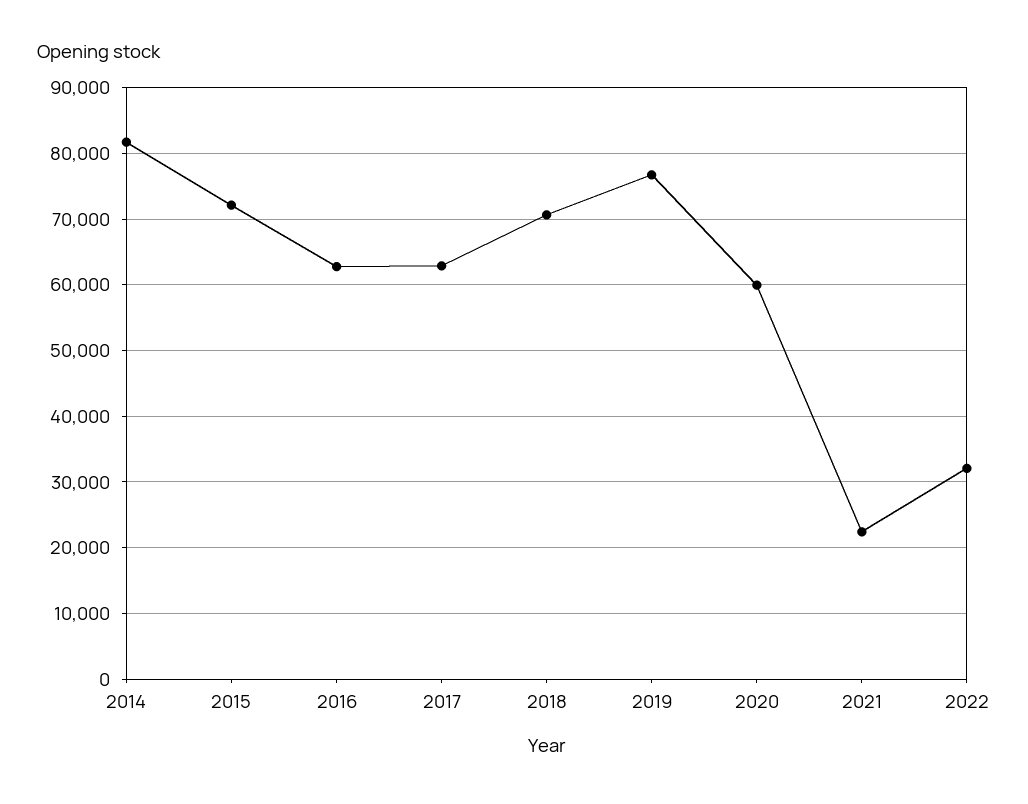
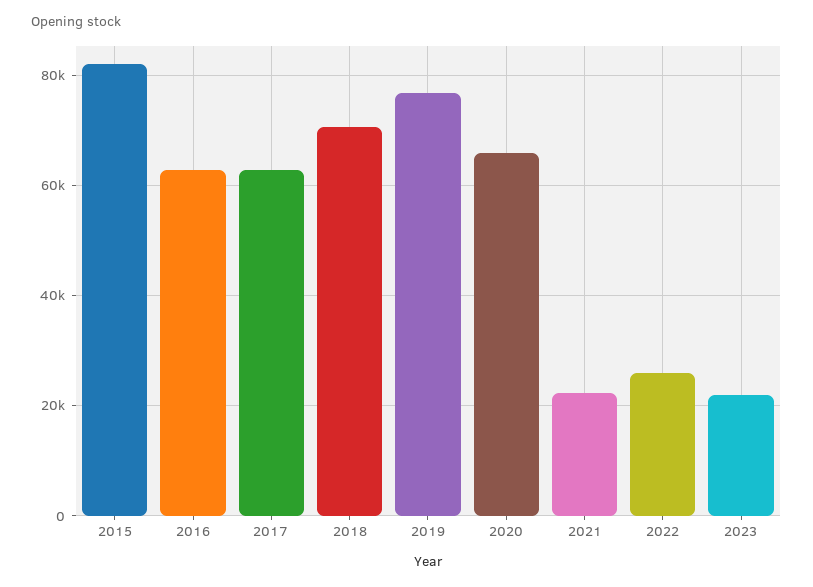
2014: 82000 -> none
2015: 72000 -> 82000
2020: 60000 -> 66000
2022: 32000 -> 26000
2023: none -> 22000

